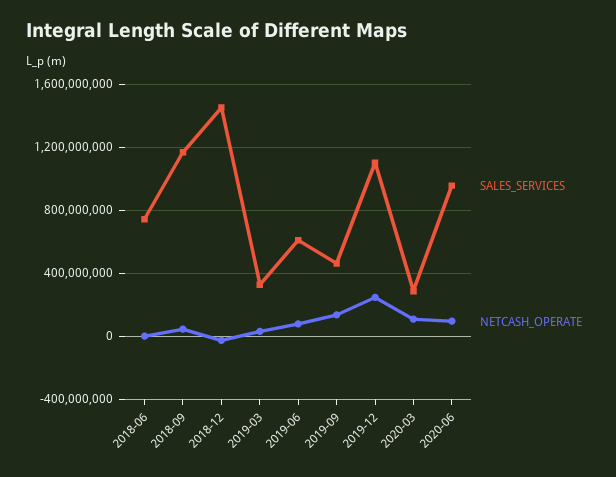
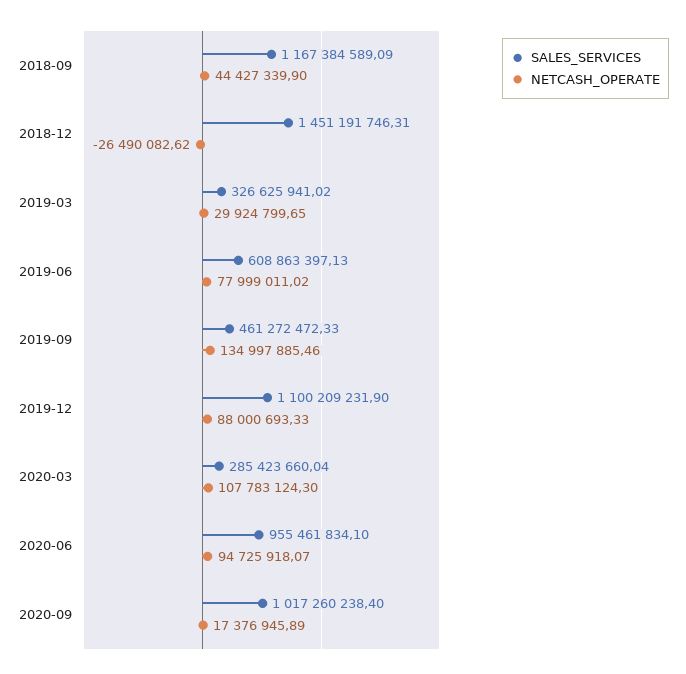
SALES_SERVICES, 2018-06: 750000000 -> none
NETCASH_OPERATE, 2018-06: 0 -> none
NETCASH_OPERATE, 2019-12: 250000000 -> 88000693.33
SALES_SERVICES, 2020-09: none -> 1017260238.4
NETCASH_OPERATE, 2020-09: none -> 17376945.89

